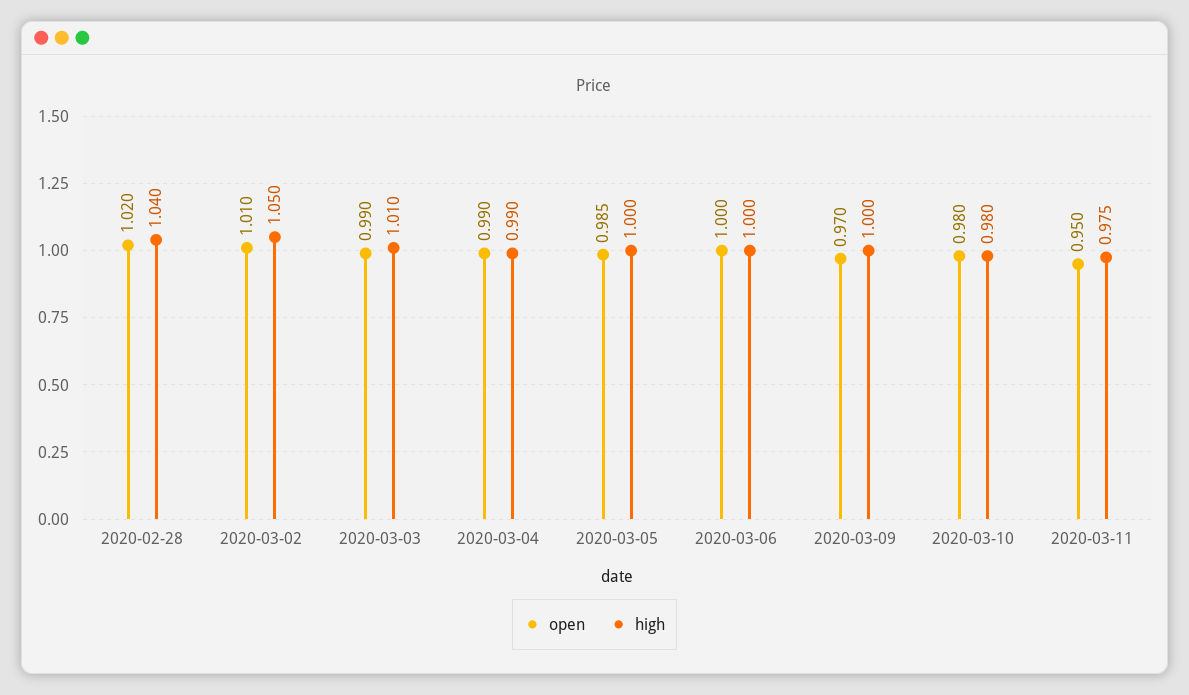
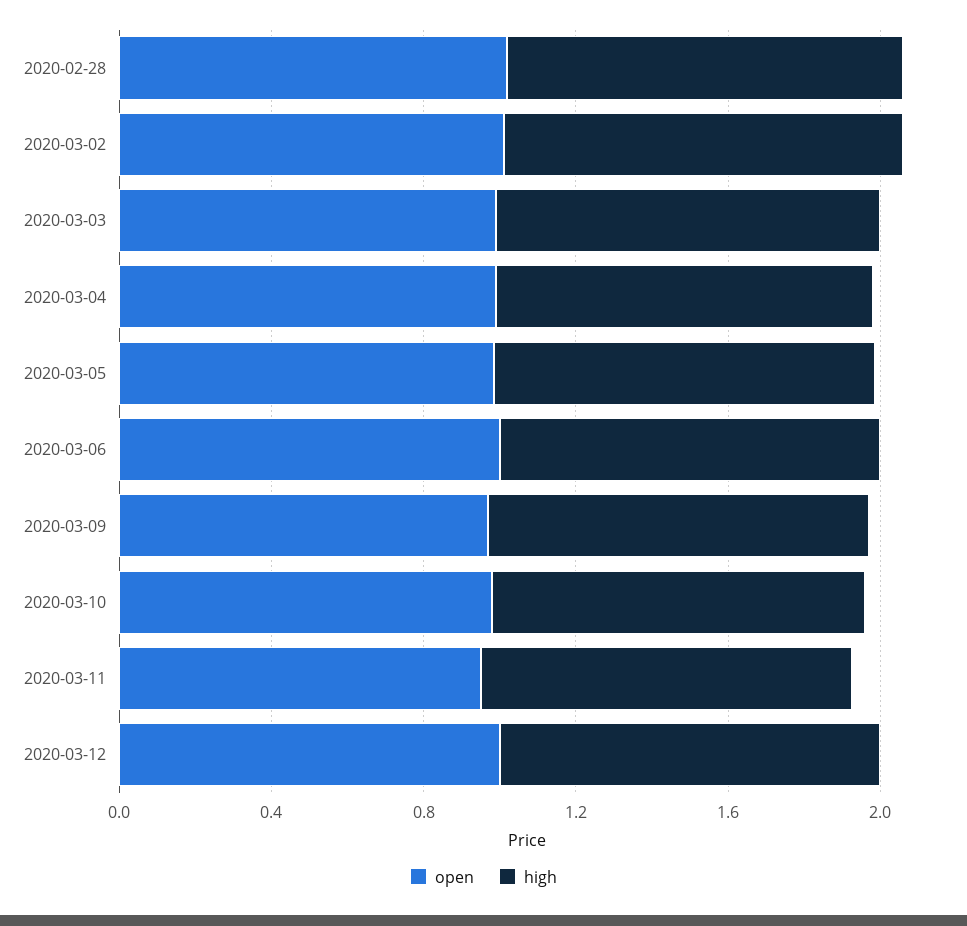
open, 2020-03-12: none -> 1
high, 2020-03-12: none -> 1

